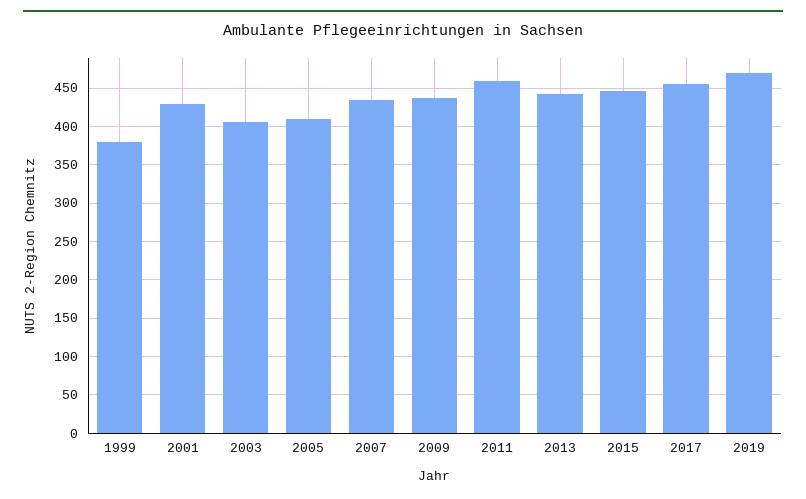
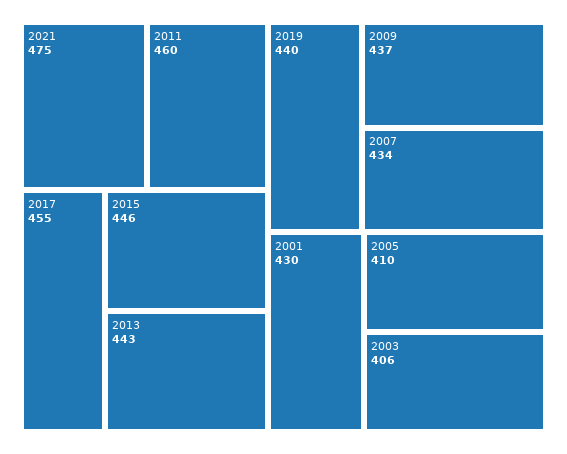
1999: 380 -> none
2019: 470 -> 440
2021: none -> 475

